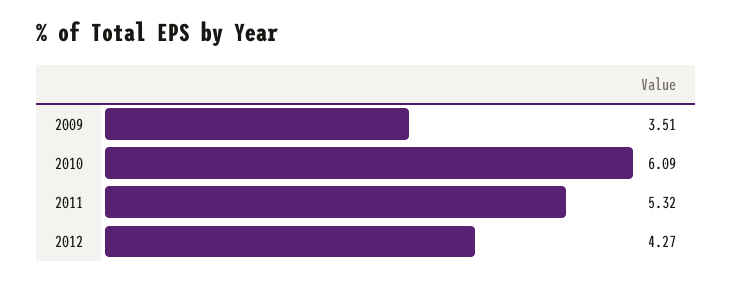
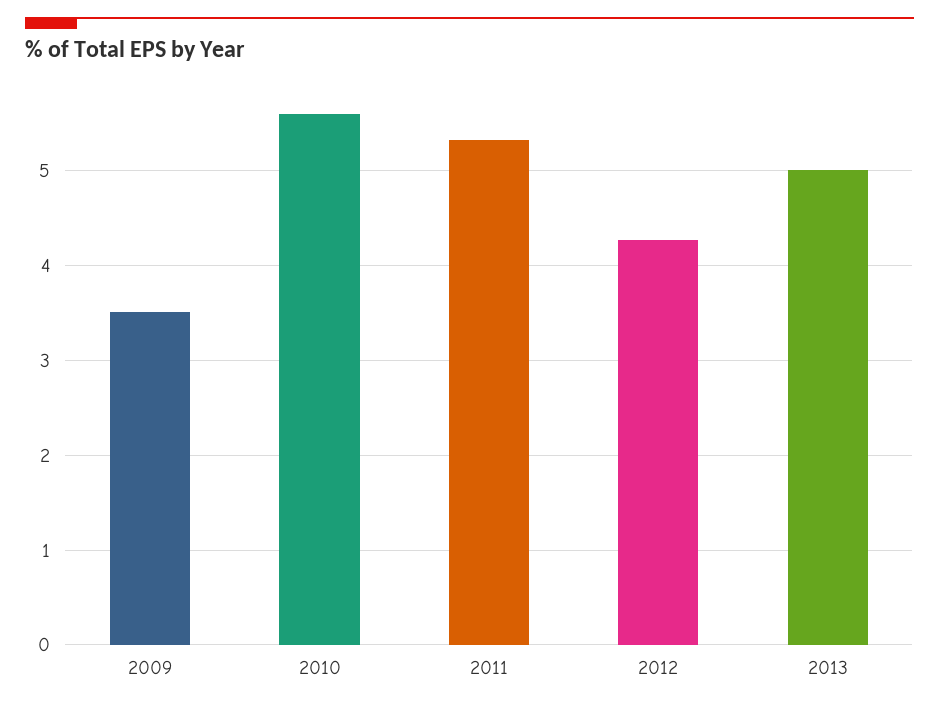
2010: 6.09 -> 5.6
2013: none -> 5

